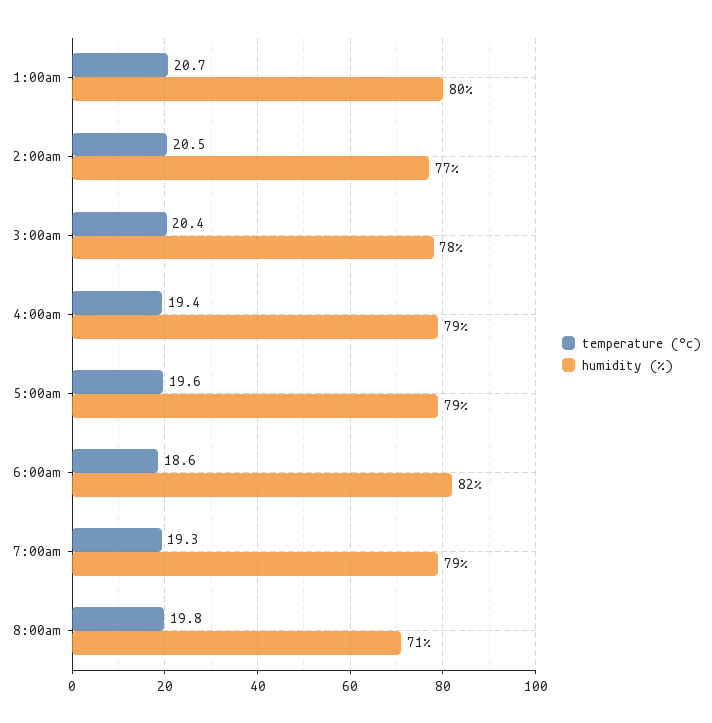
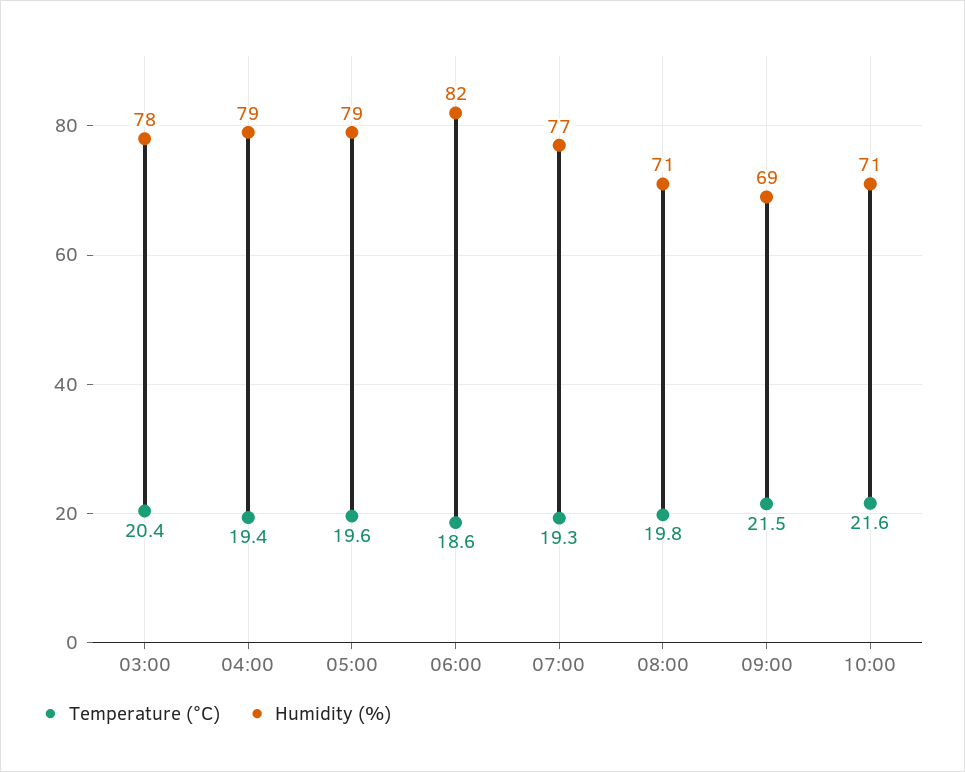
temperature (°c), 1:00am: 20.7 -> none
humidity (%), 1:00am: 80 -> none
temperature (°c), 2:00am: 20.5 -> none
humidity (%), 2:00am: 77 -> none
humidity (%), 7:00am: 79 -> 77
temperature (°c), 09:00: none -> 21.5
humidity (%), 09:00: none -> 69
temperature (°c), 10:00: none -> 21.6
humidity (%), 10:00: none -> 71

